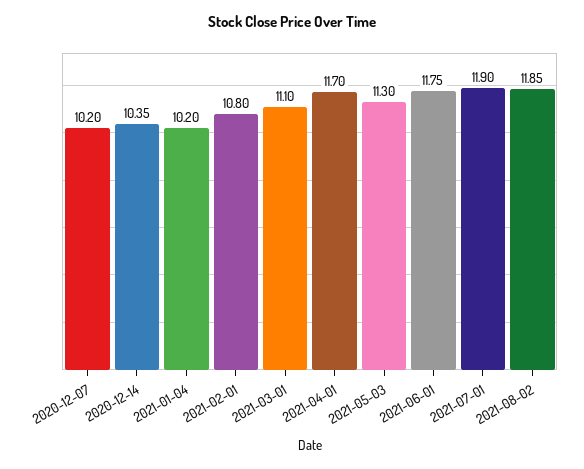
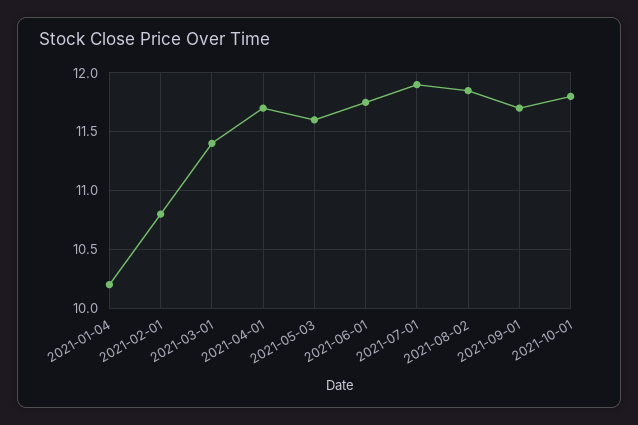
2020-12-07: 10.2 -> none
2020-12-14: 10.35 -> none
2021-03-01: 11.1 -> 11.4
2021-05-03: 11.3 -> 11.6
2021-09-01: none -> 11.7
2021-10-01: none -> 11.8

